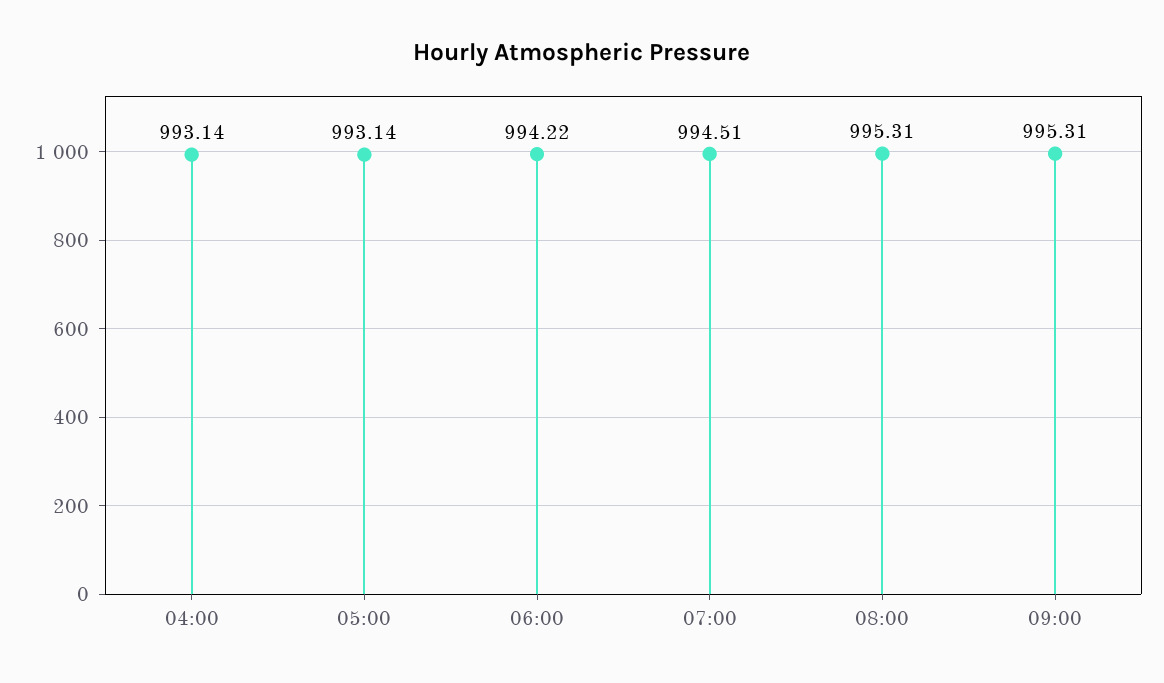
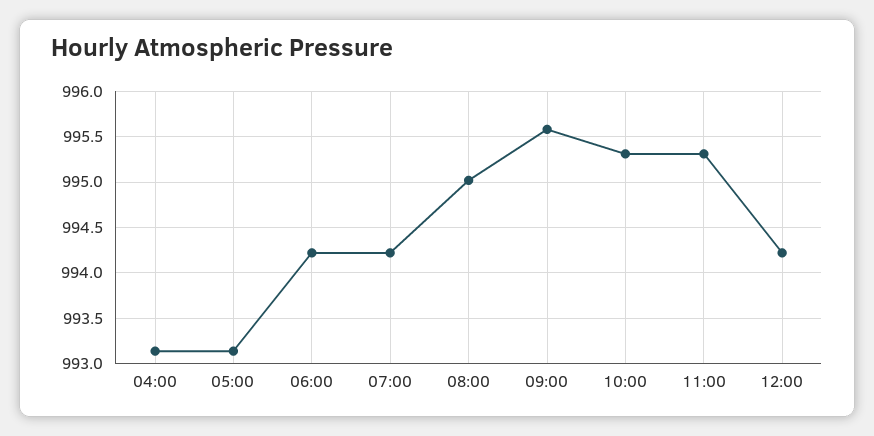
07:00: 994.51 -> 994.2
08:00: 995.31 -> 995
09:00: 995.31 -> 995.6
10:00: none -> 995.3
11:00: none -> 995.3
12:00: none -> 994.2

